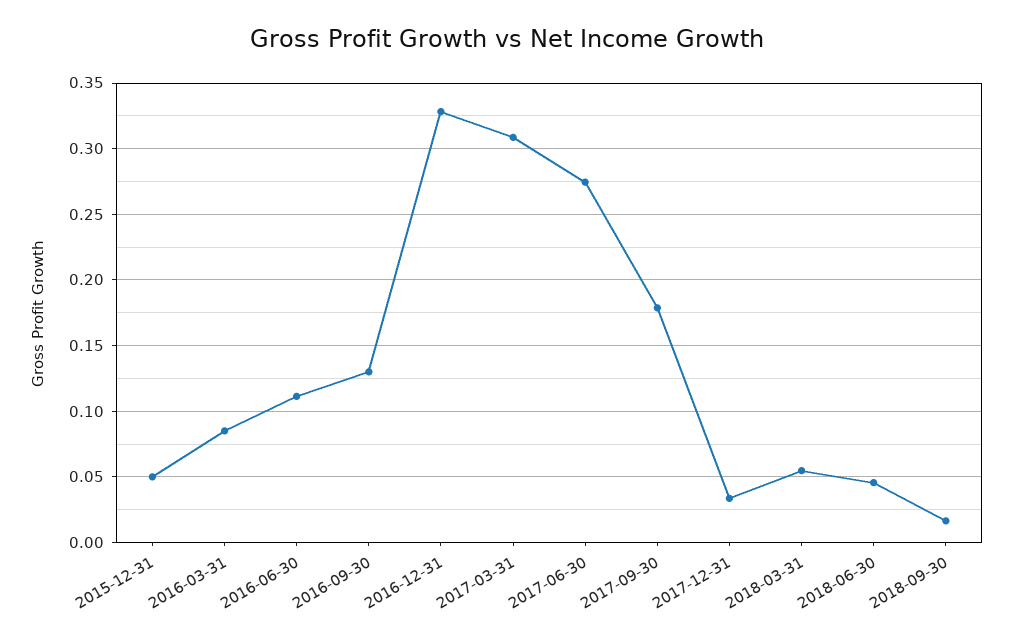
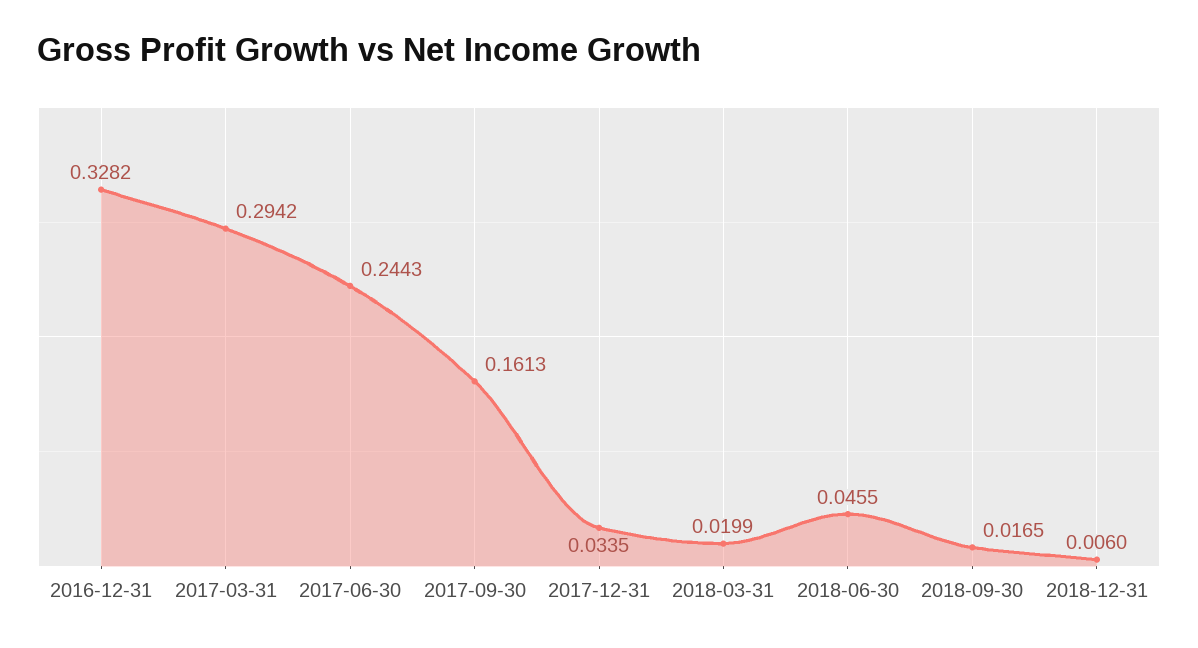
2015-12-31: 0.05 -> none
2016-03-31: 0.085 -> none
2016-06-30: 0.11 -> none
2016-09-30: 0.13 -> none
2017-03-31: 0.31 -> 0.2942
2017-06-30: 0.275 -> 0.2443
2017-09-30: 0.18 -> 0.1613
2018-03-31: 0.055 -> 0.0199
2018-12-31: none -> 0.006

